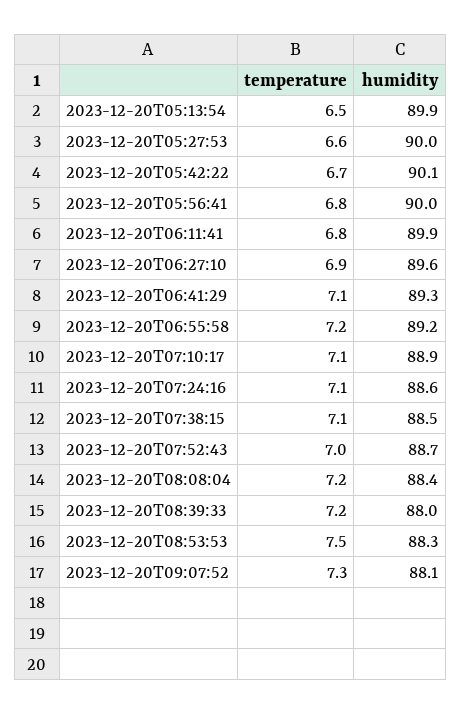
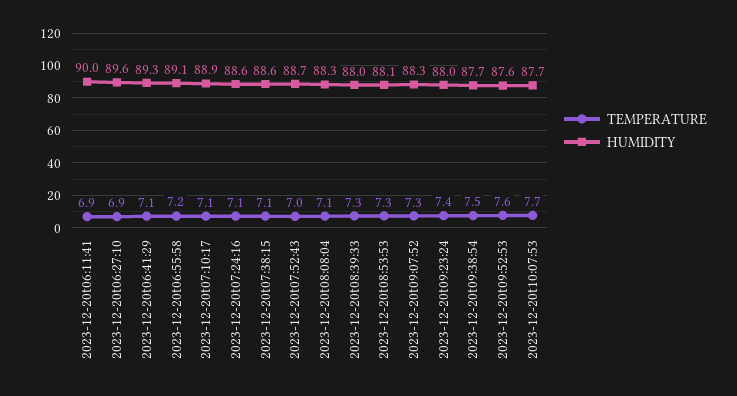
temperature, 2023-12-20T05:13:54: 6.5 -> none
humidity, 2023-12-20T05:13:54: 89.9 -> none
temperature, 2023-12-20T05:27:53: 6.6 -> none
humidity, 2023-12-20T05:27:53: 90 -> none
temperature, 2023-12-20T05:42:22: 6.7 -> none
humidity, 2023-12-20T05:42:22: 90.1 -> none
temperature, 2023-12-20T05:56:41: 6.8 -> none
humidity, 2023-12-20T05:56:41: 90 -> none
temperature, 2023-12-20T06:11:41: 6.8 -> 6.9
humidity, 2023-12-20T06:11:41: 89.9 -> 90
humidity, 2023-12-20T06:55:58: 89.2 -> 89.1
humidity, 2023-12-20T07:38:15: 88.5 -> 88.6
temperature, 2023-12-20T08:08:04: 7.2 -> 7.1
humidity, 2023-12-20T08:08:04: 88.4 -> 88.3
temperature, 2023-12-20T08:39:33: 7.2 -> 7.3
temperature, 2023-12-20T08:53:53: 7.5 -> 7.3
humidity, 2023-12-20T08:53:53: 88.3 -> 88.1
humidity, 2023-12-20T09:07:52: 88.1 -> 88.3
temperature, 2023-12-20t09:23:24: none -> 7.4
humidity, 2023-12-20t09:23:24: none -> 88
temperature, 2023-12-20t09:38:54: none -> 7.5
humidity, 2023-12-20t09:38:54: none -> 87.7
temperature, 2023-12-20t09:52:53: none -> 7.6
humidity, 2023-12-20t09:52:53: none -> 87.6
temperature, 2023-12-20t10:07:53: none -> 7.7
humidity, 2023-12-20t10:07:53: none -> 87.7

